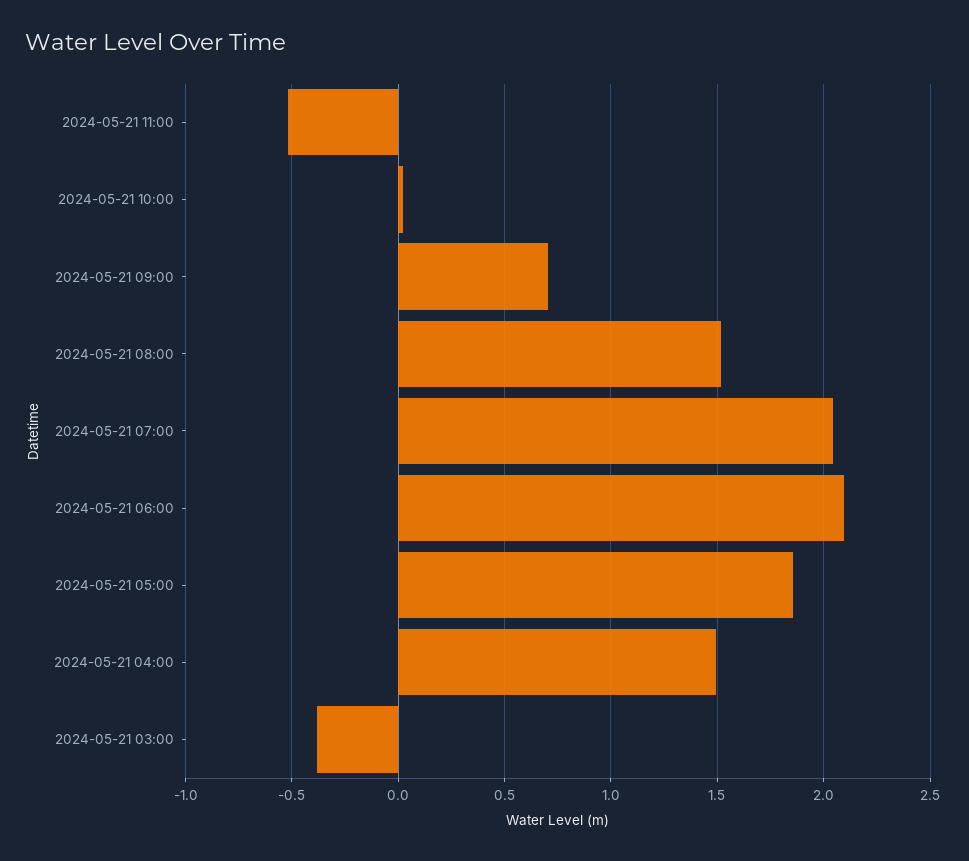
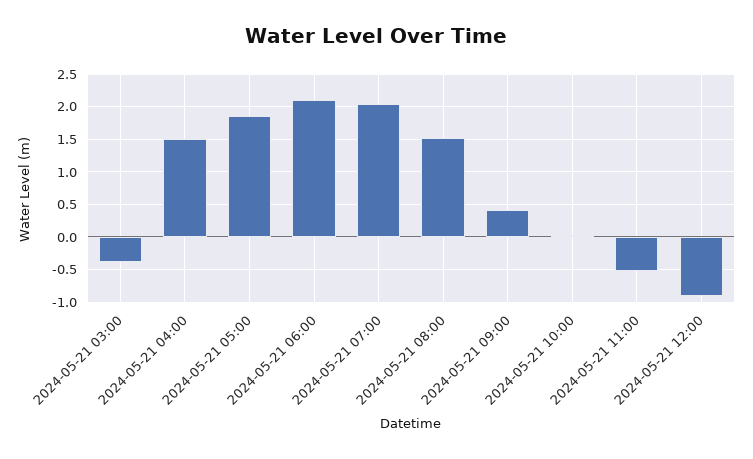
2024-05-21 09:00: 0.7 -> 0.4
2024-05-21 12:00: none -> -0.9

